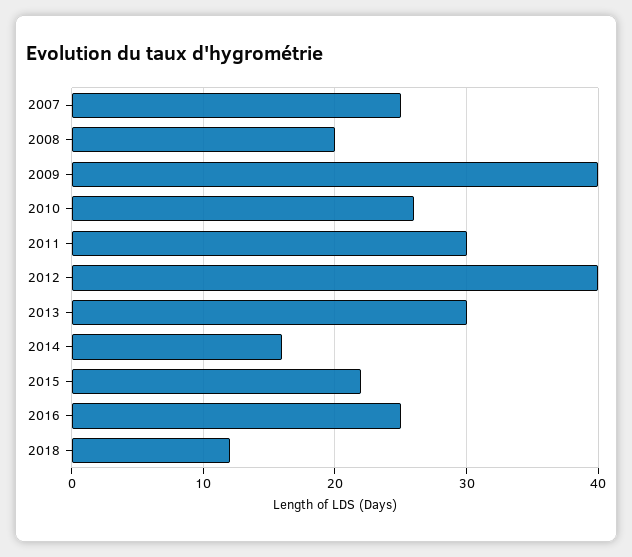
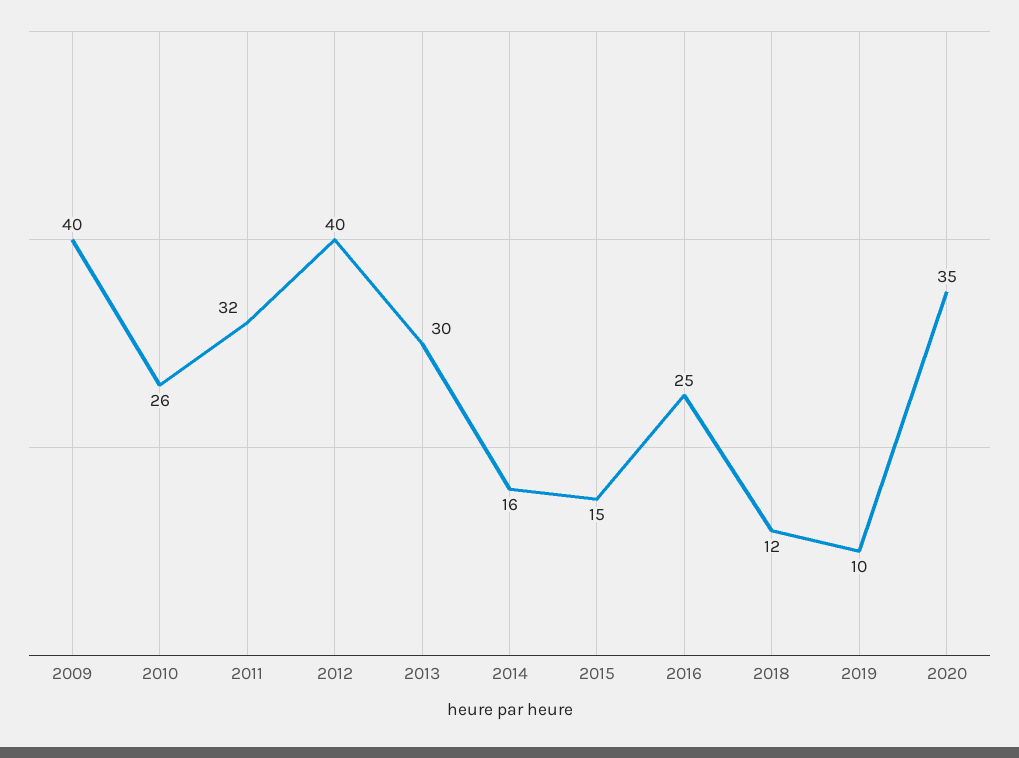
2007: 25 -> none
2008: 20 -> none
2011: 30 -> 32
2015: 22 -> 15
2019: none -> 10
2020: none -> 35

